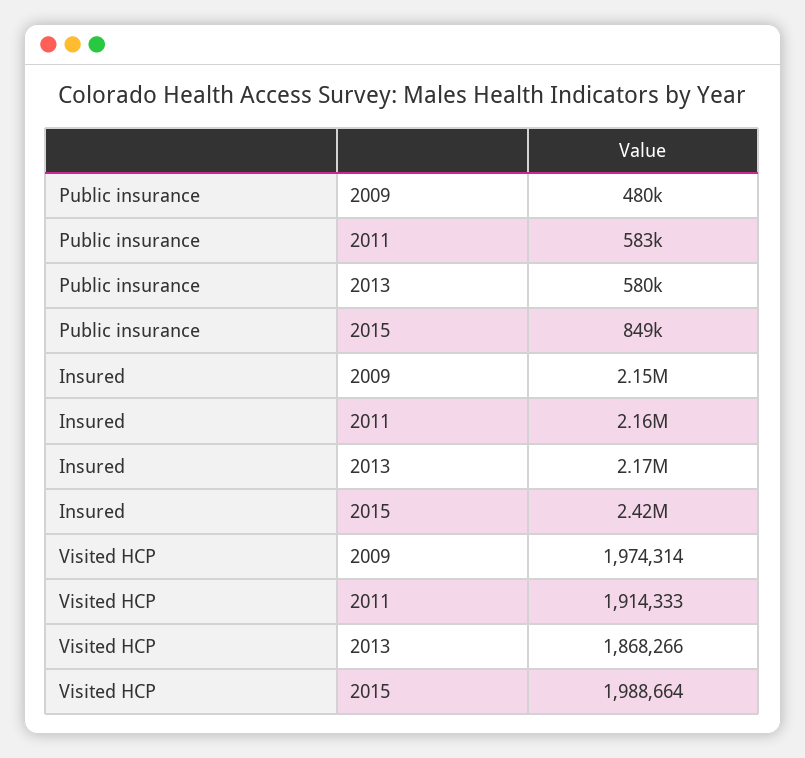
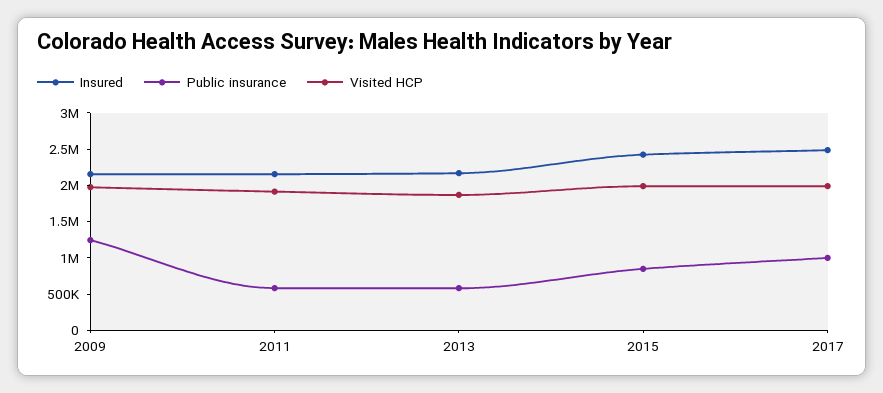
Public insurance, 2009: 480000 -> 1250000
Insured, 2017: none -> 2500000
Public insurance, 2017: none -> 1000000
Visited HCP, 2017: none -> 2000000

